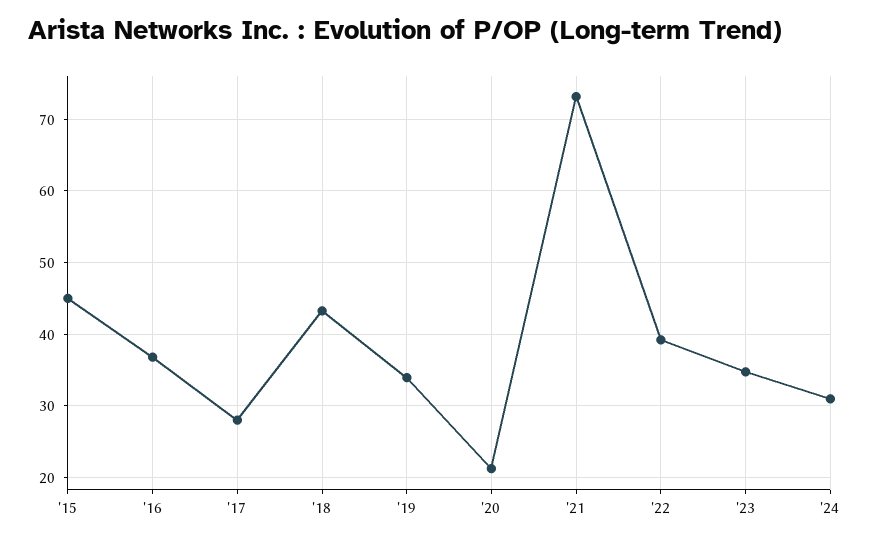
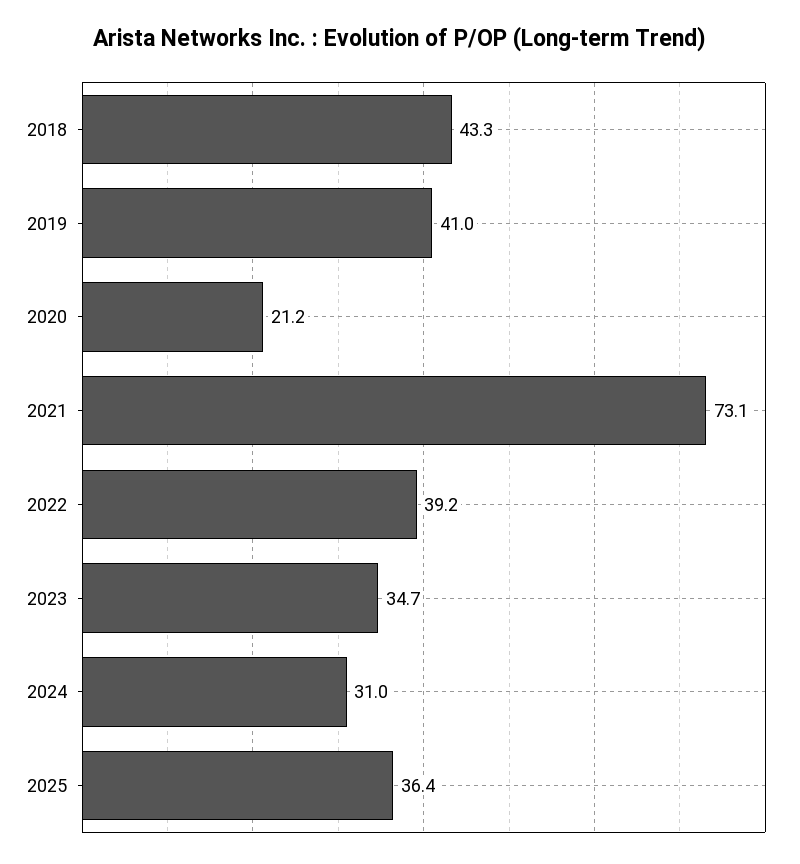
'15: 45 -> none
'16: 37 -> none
'17: 28 -> none
'19: 34 -> 41
2025: none -> 36.4

